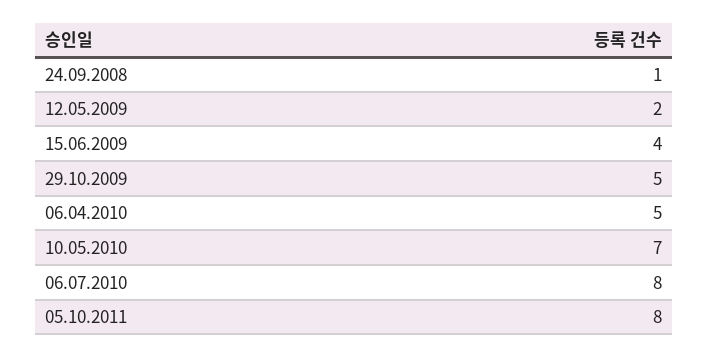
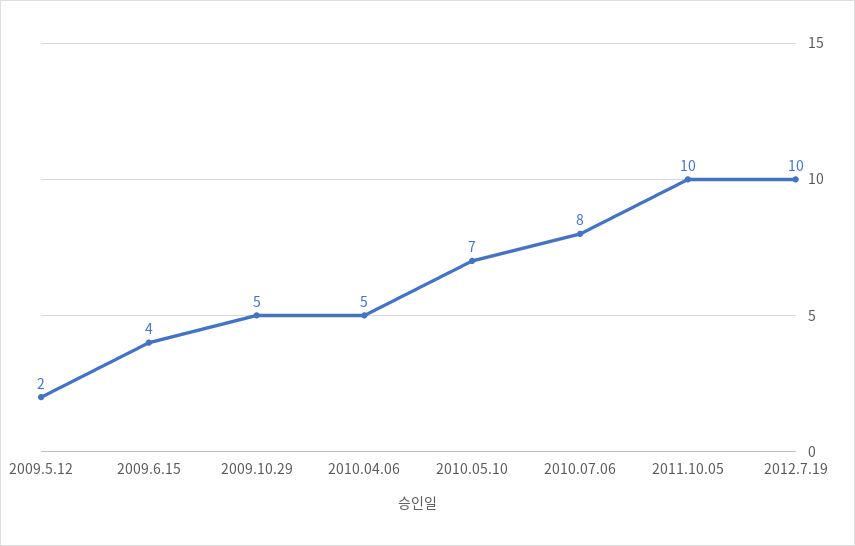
24.09.2008: 1 -> none
05.10.2011: 8 -> 10
2012.7.19: none -> 10

